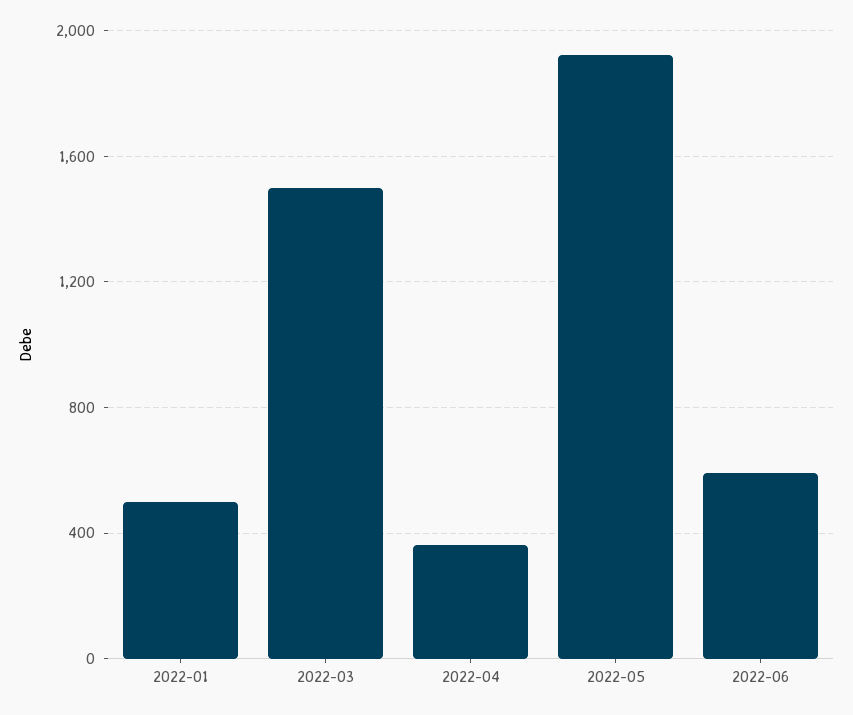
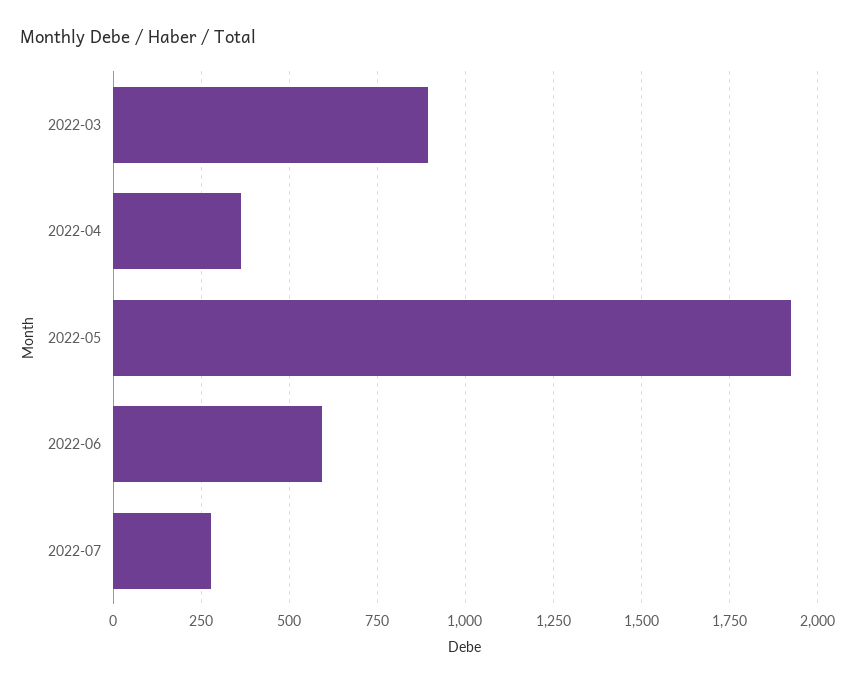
2022-01: 500 -> none
2022-03: 1500 -> 900
2022-07: none -> 275

